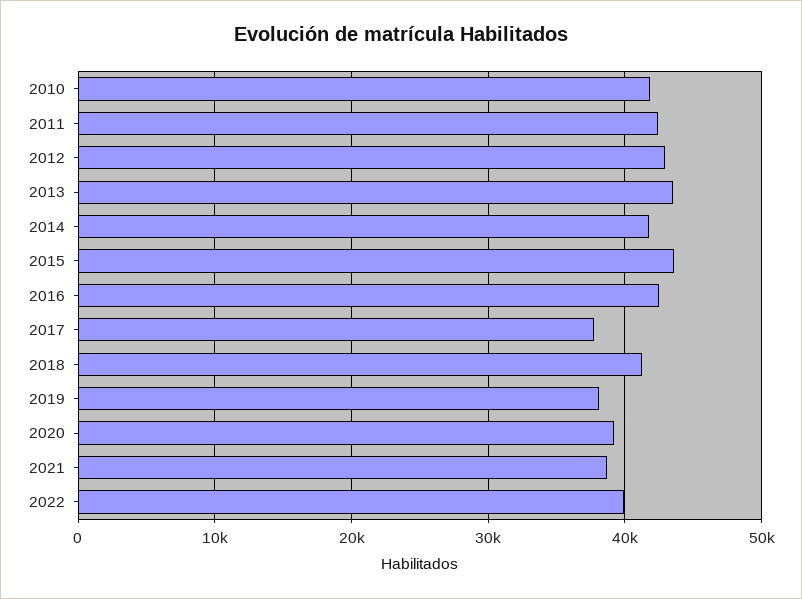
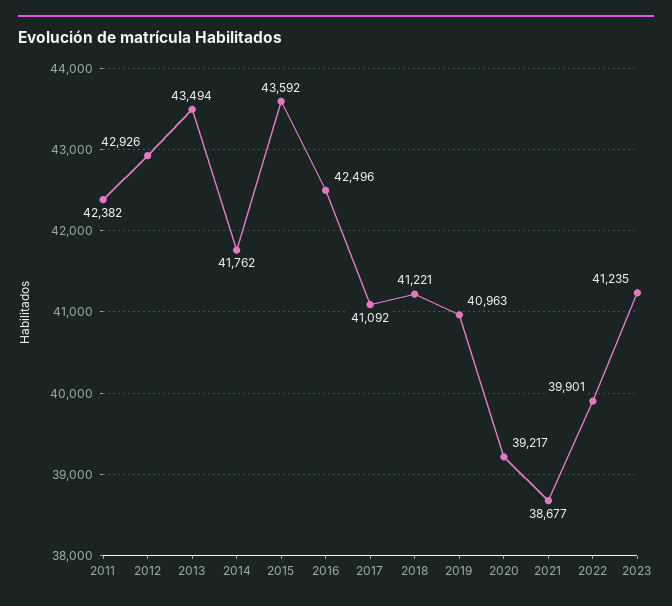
2010: 42000 -> none
2017: 38000 -> 41092
2019: 38000 -> 40963
2023: none -> 41235

